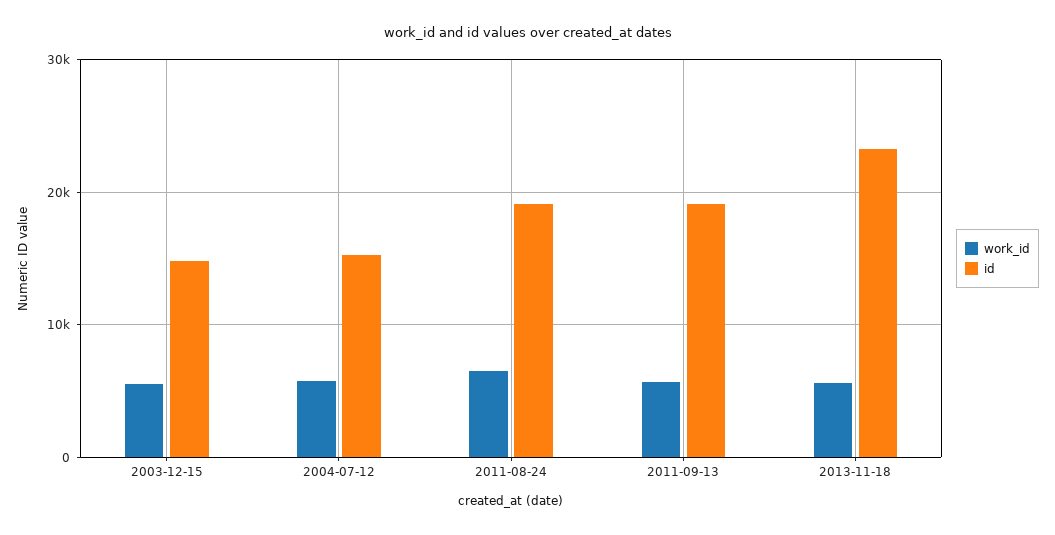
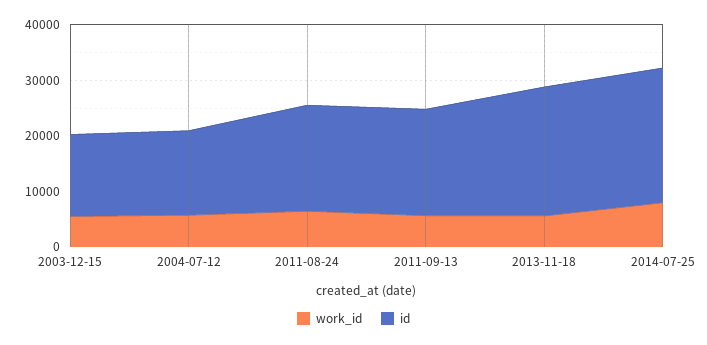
work_id, 2014-07-25: none -> 8000
id, 2014-07-25: none -> 24000

